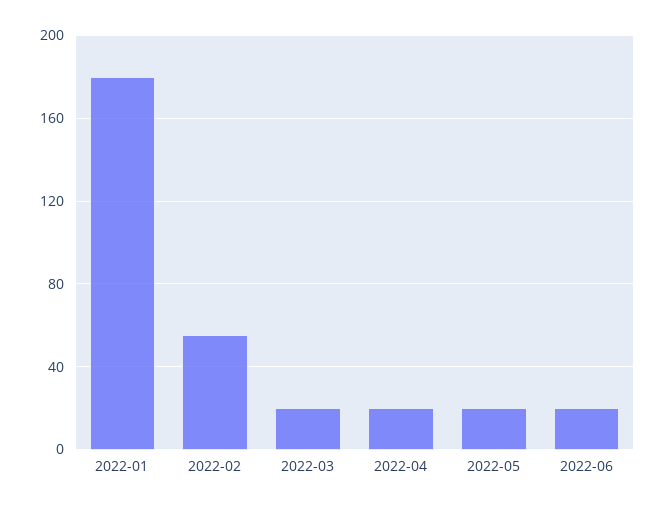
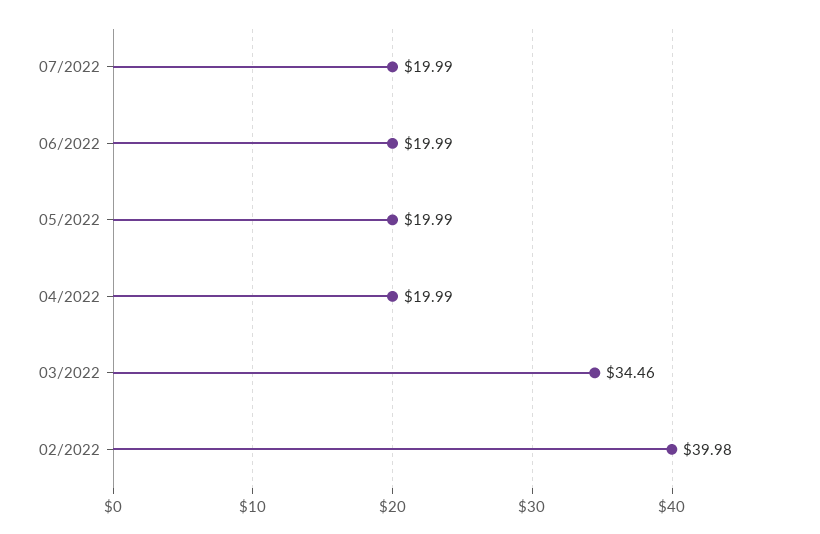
2022-01: 180 -> none
2022-02: 55 -> 39.98
2022-03: 20 -> 34.46
07/2022: none -> 19.99

